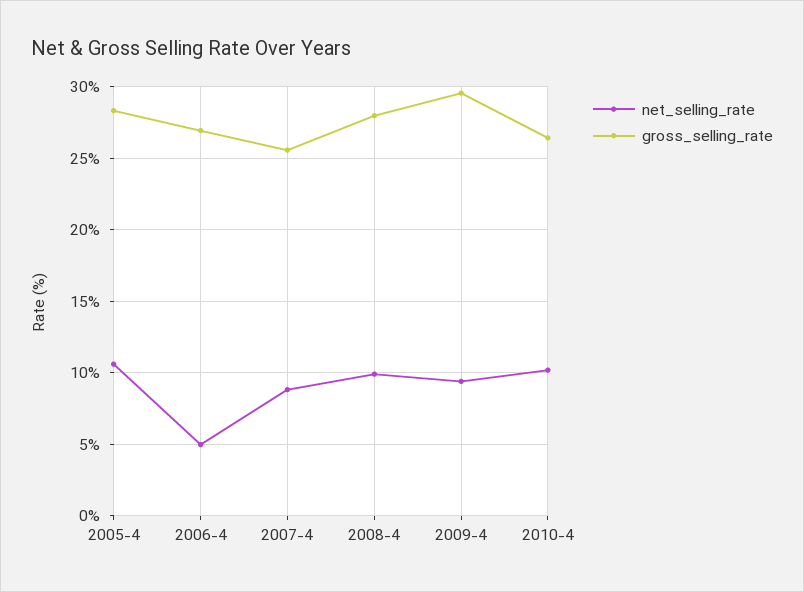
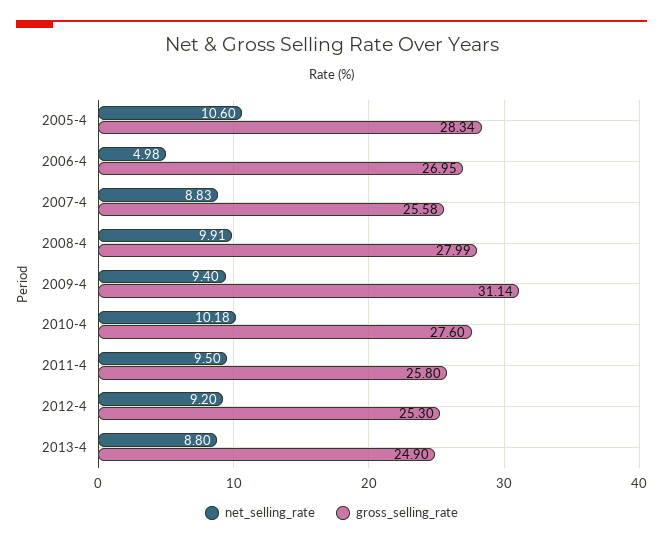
gross_selling_rate, 2009-4: 29.5 -> 31.14
gross_selling_rate, 2010-4: 26.5 -> 27.6
net_selling_rate, 2011-4: none -> 9.5
gross_selling_rate, 2011-4: none -> 25.8
net_selling_rate, 2012-4: none -> 9.2
gross_selling_rate, 2012-4: none -> 25.3
net_selling_rate, 2013-4: none -> 8.8
gross_selling_rate, 2013-4: none -> 24.9

